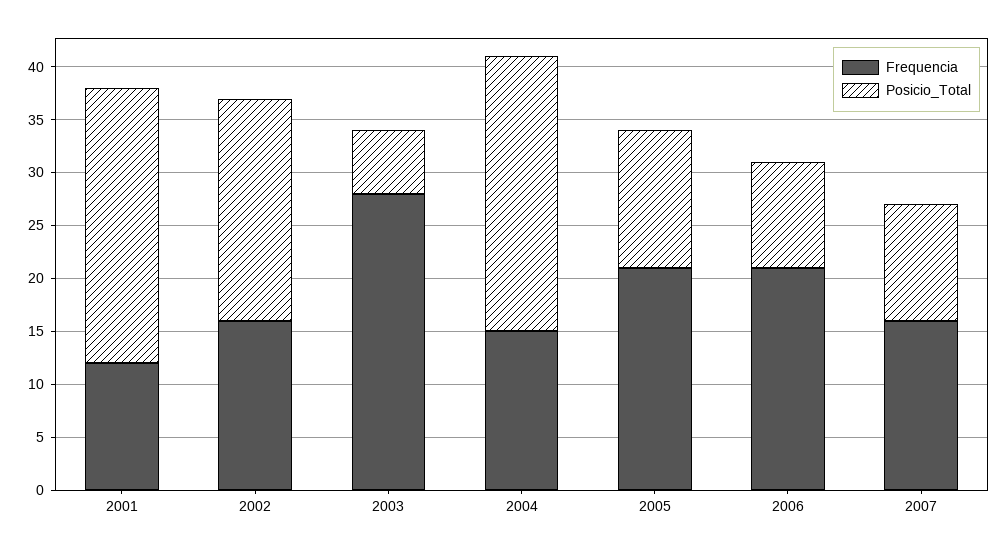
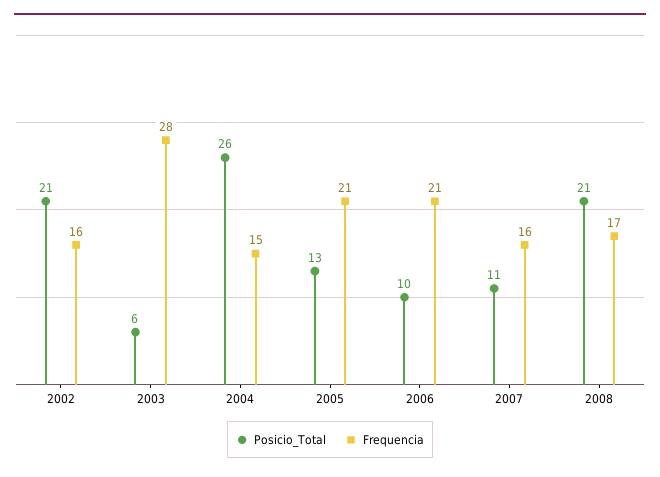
Frequencia, 2001: 12 -> none
Posicio_Total, 2001: 26 -> none
Posicio_Total, 2008: none -> 21
Frequencia, 2008: none -> 17

